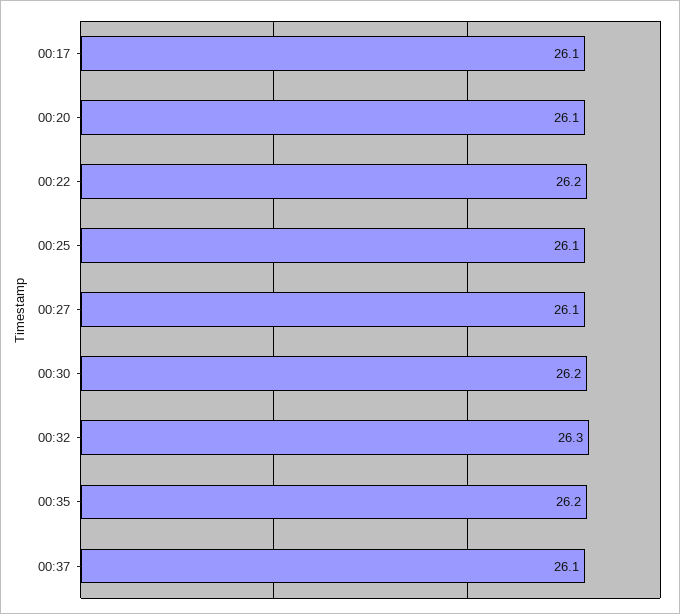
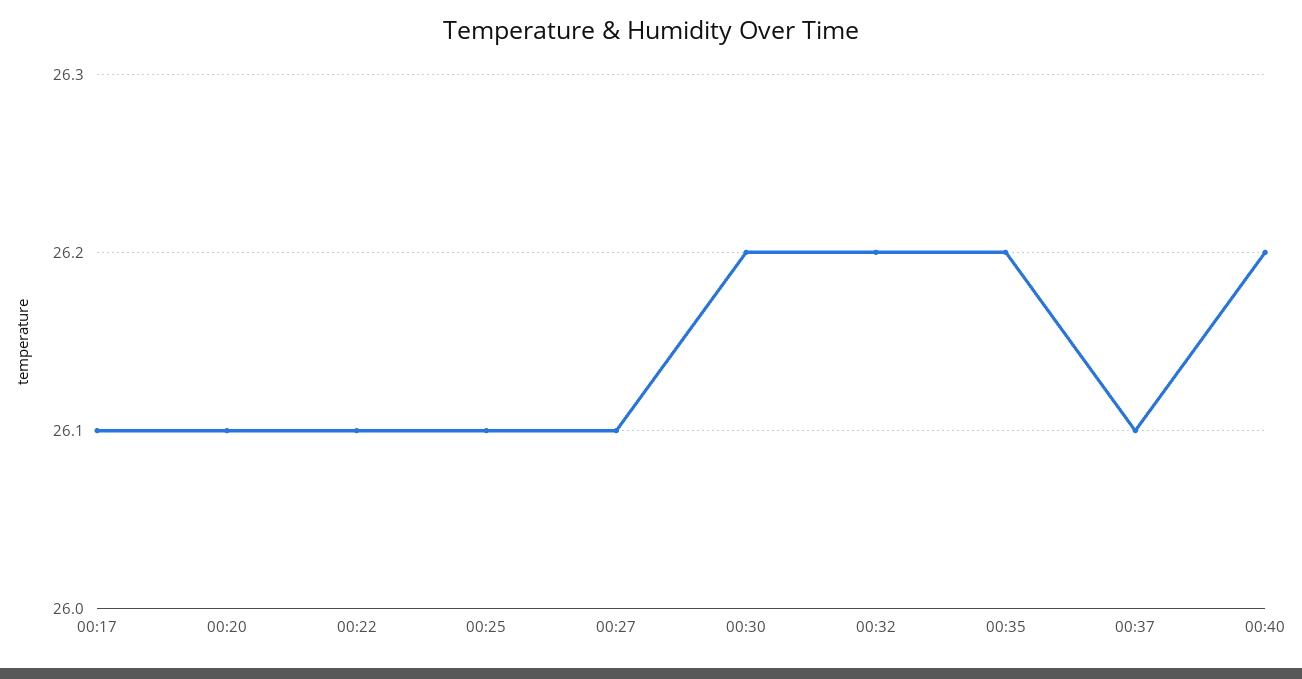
00:22: 26.2 -> 26.1
00:32: 26.3 -> 26.2
00:40: none -> 26.2

